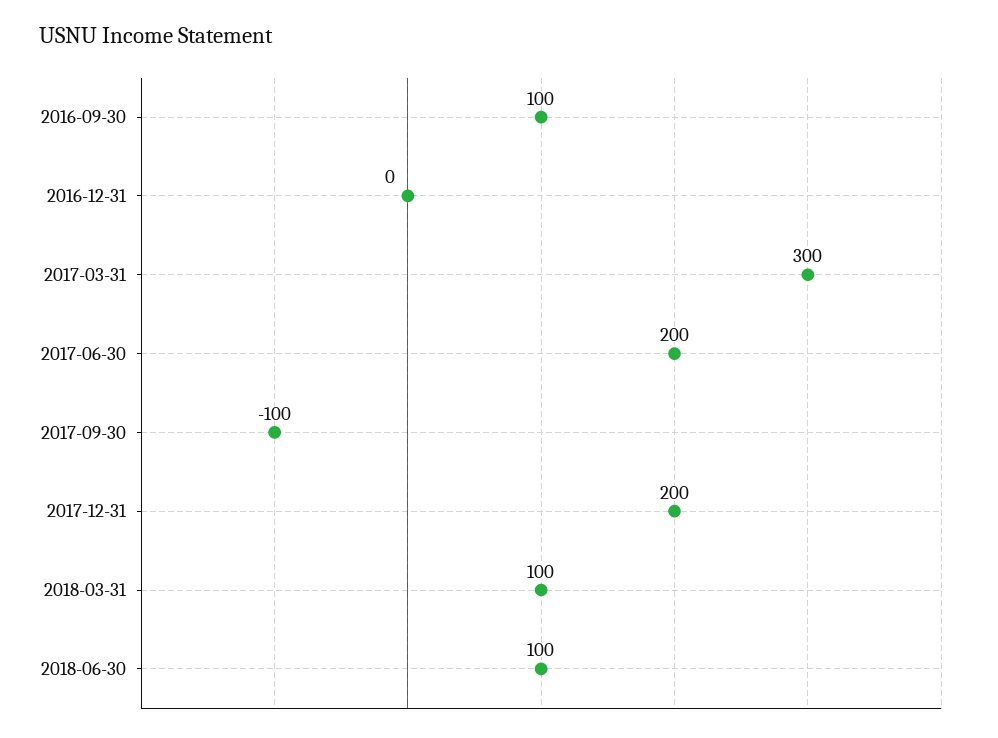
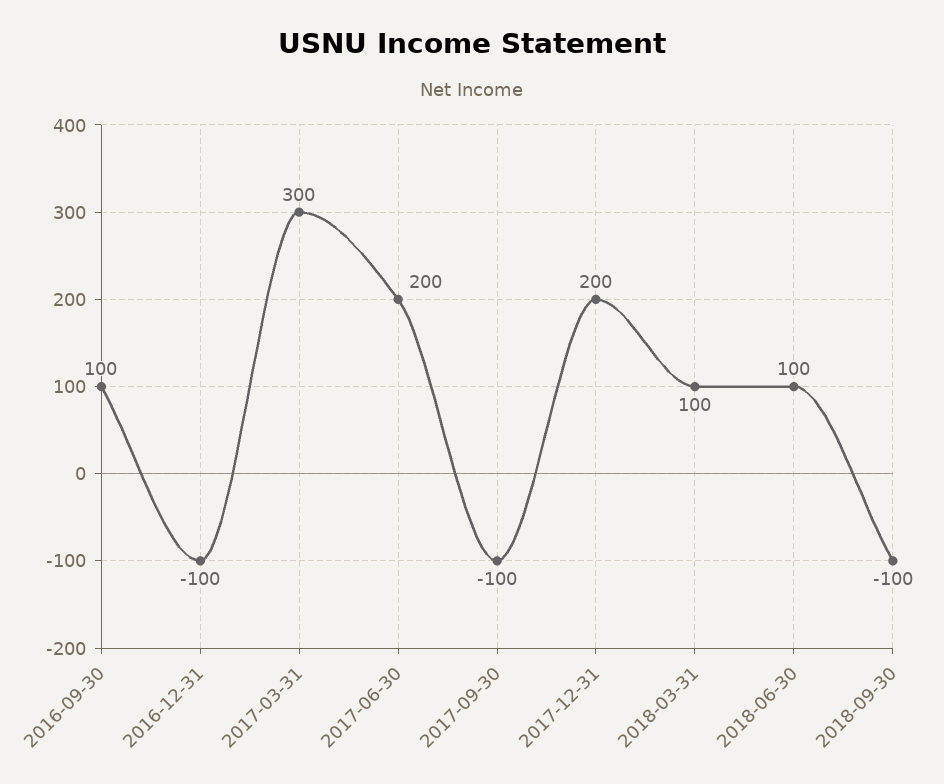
2016-12-31: 0 -> -100
2018-09-30: none -> -100

